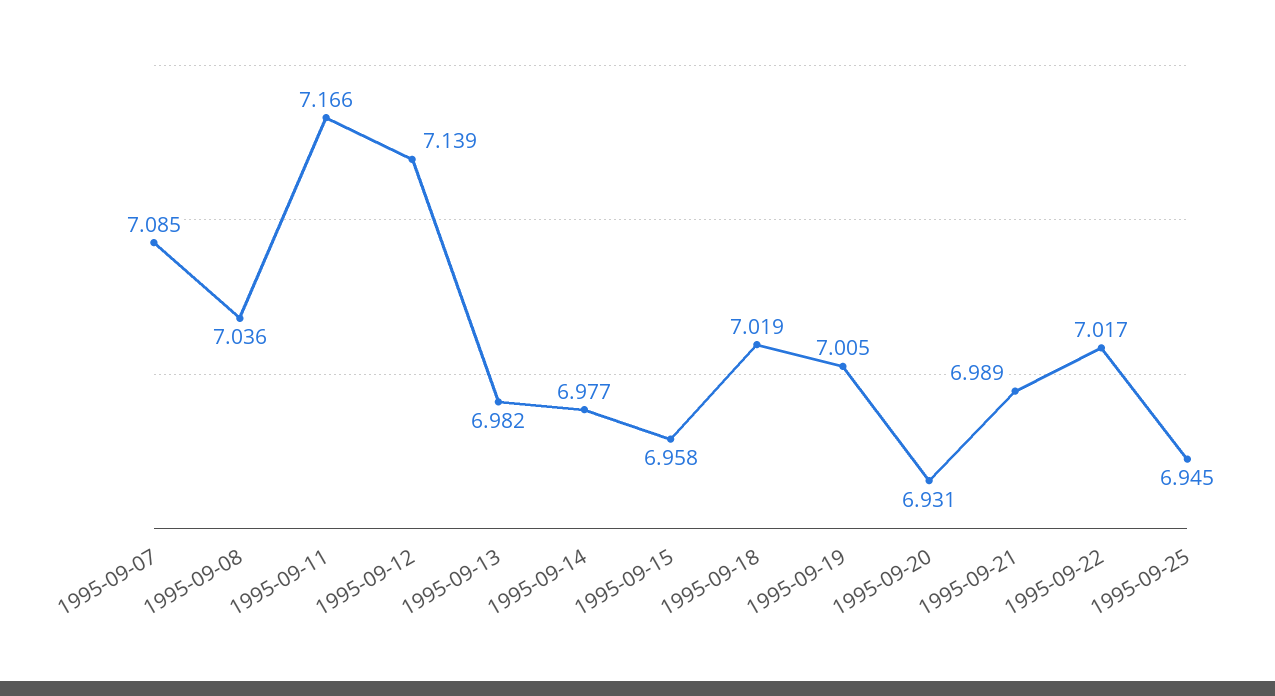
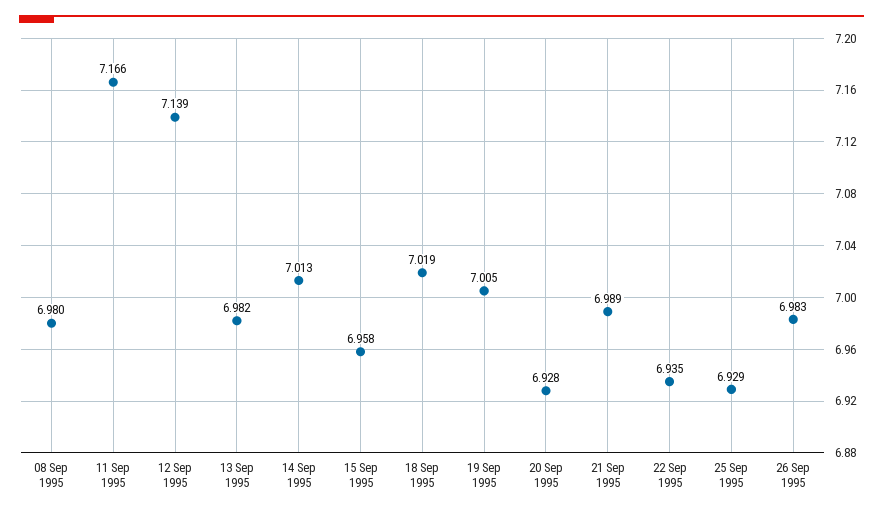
1995-09-07: 7.085 -> none
1995-09-08: 7.036 -> 6.98
1995-09-14: 6.977 -> 7.013
1995-09-20: 6.931 -> 6.928
1995-09-22: 7.017 -> 6.935
1995-09-25: 6.945 -> 6.929
26 Sep 1995: none -> 6.983

